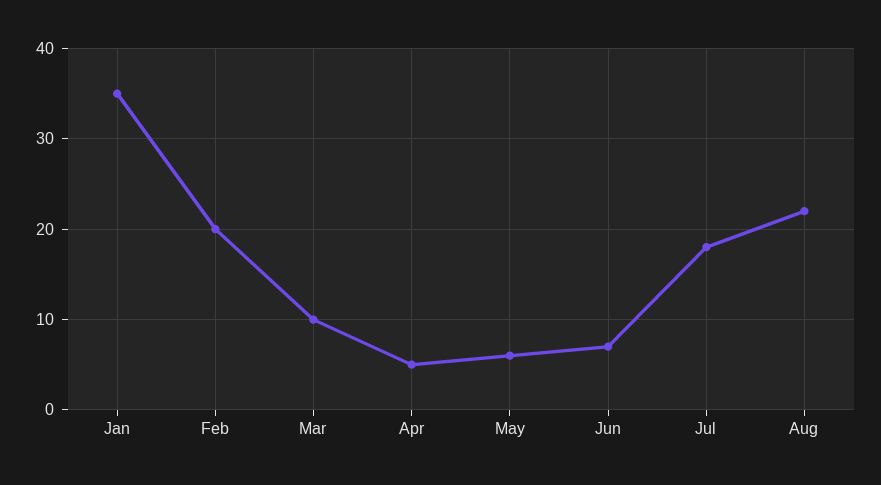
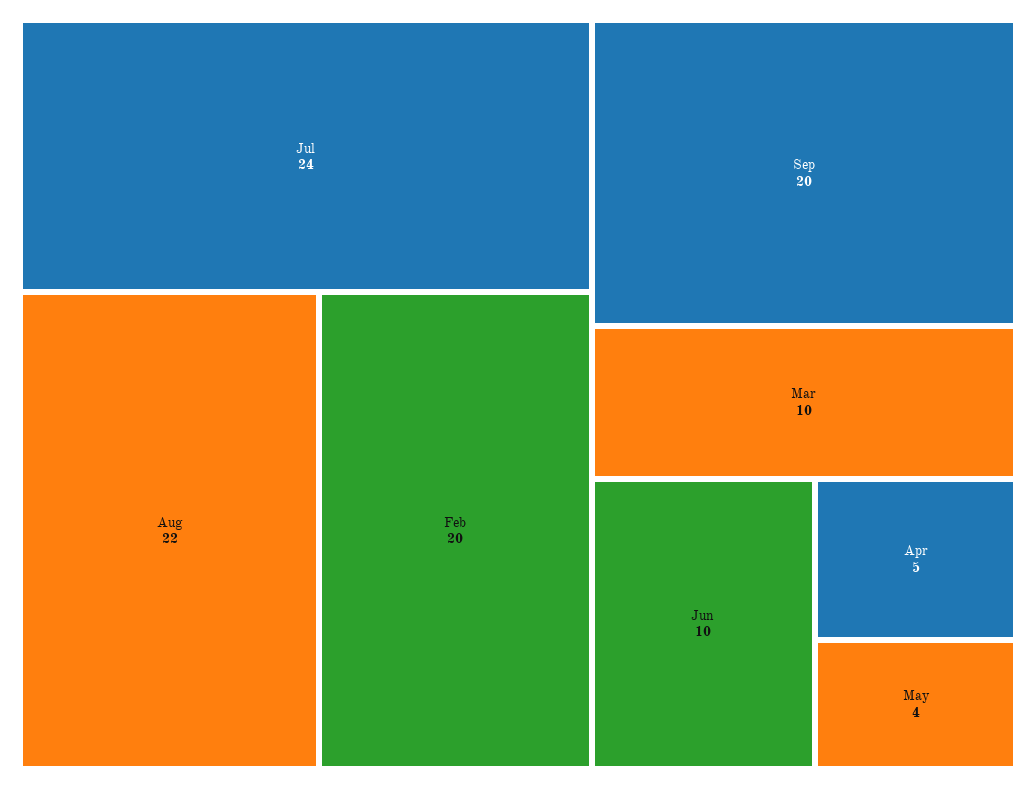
Jan: 35 -> none
May: 6 -> 4
Jun: 7 -> 10
Jul: 18 -> 24
Sep: none -> 20

